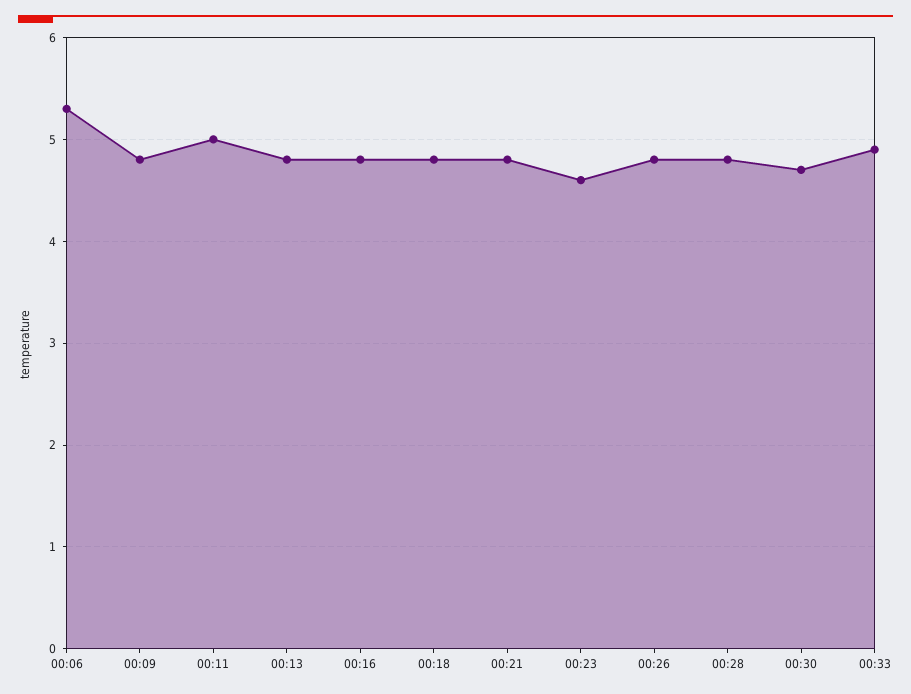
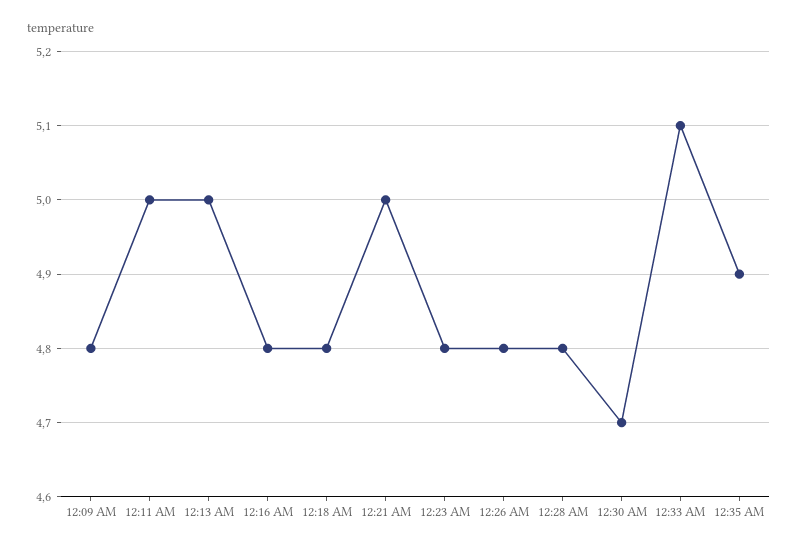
00:06: 5.3 -> none
00:13: 4.8 -> 5
00:21: 4.8 -> 5
00:23: 4.6 -> 4.8
00:33: 4.9 -> 5.1
12:35 AM: none -> 4.9

